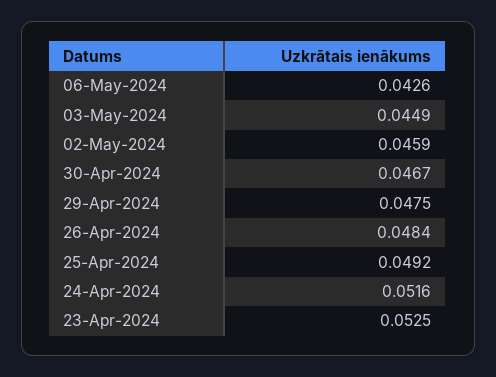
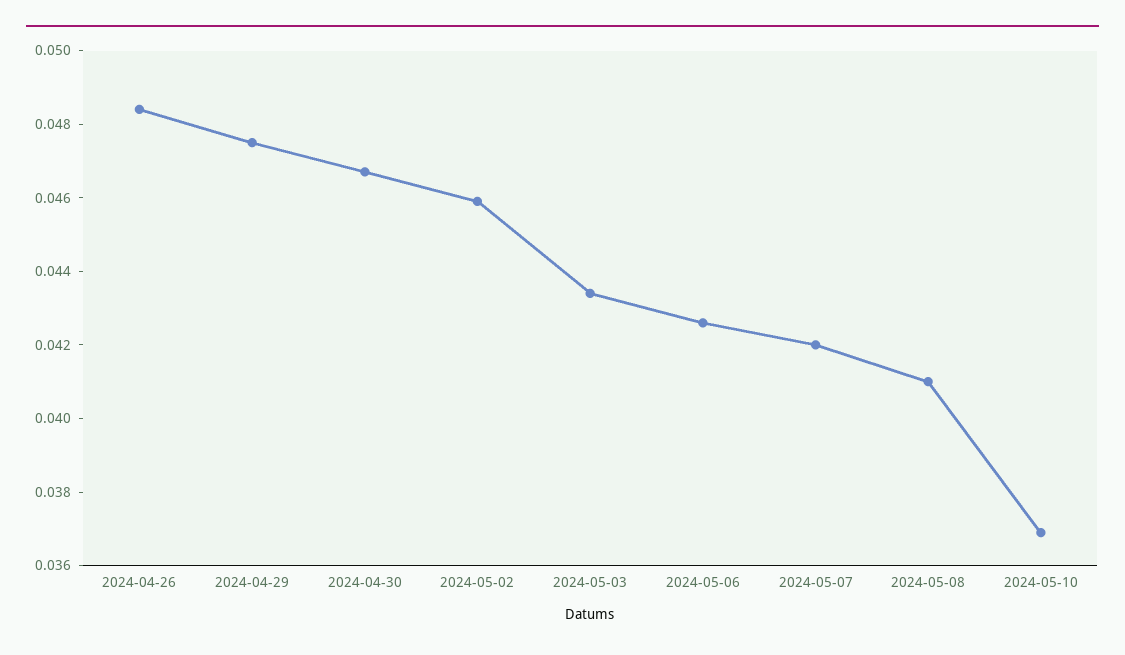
03-May-2024: 0.0449 -> 0.0435
25-Apr-2024: 0.0492 -> none
24-Apr-2024: 0.0516 -> none
23-Apr-2024: 0.0525 -> none
2024-05-07: none -> 0.042
2024-05-08: none -> 0.041
2024-05-10: none -> 0.037

